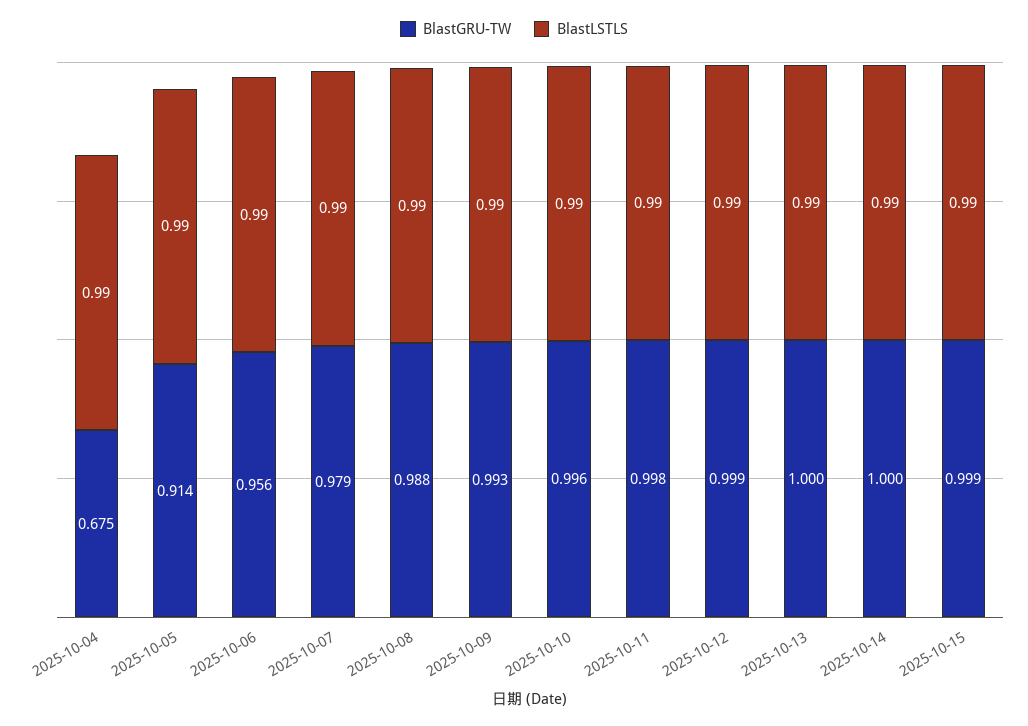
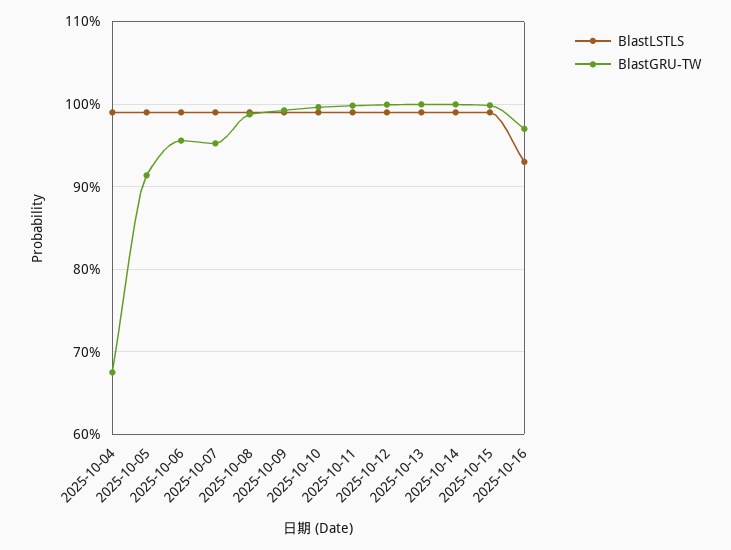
BlastGRU-TW, 2025-10-07: 0.979 -> 0.95
BlastLSTLS, 2025-10-16: none -> 0.93
BlastGRU-TW, 2025-10-16: none -> 0.97

